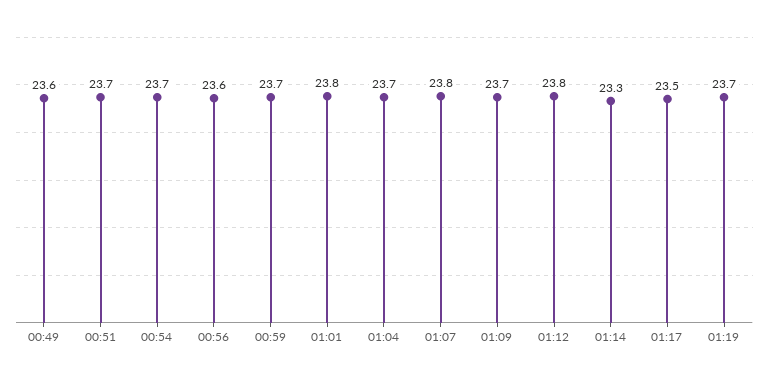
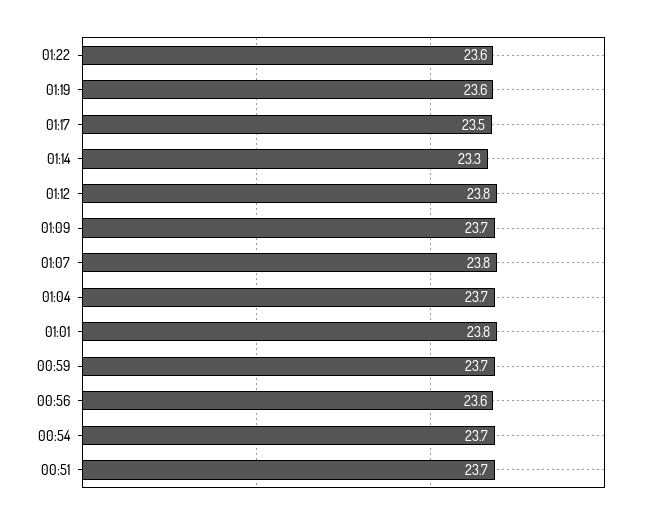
00:49: 23.6 -> none
01:19: 23.7 -> 23.6
01:22: none -> 23.6

